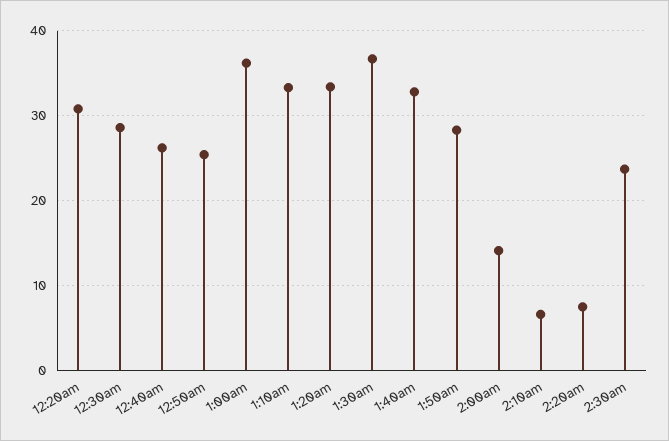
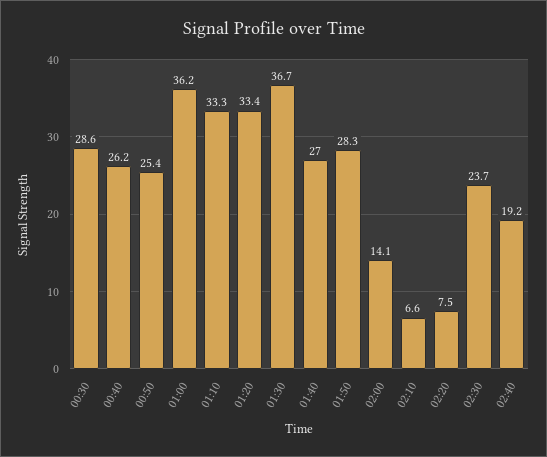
12:20am: 31 -> none
1:40am: 33 -> 27
02:40: none -> 19.2

